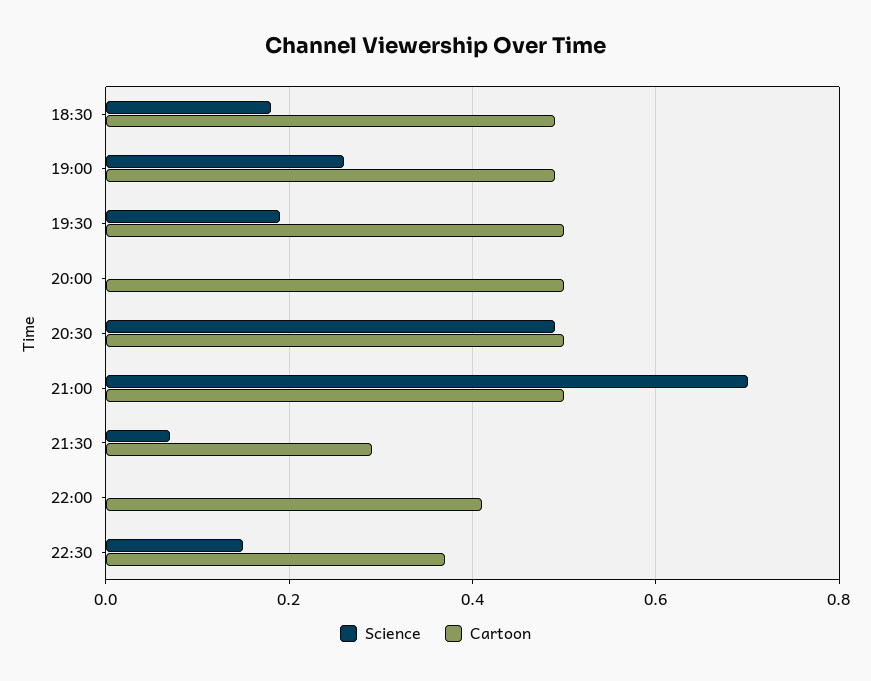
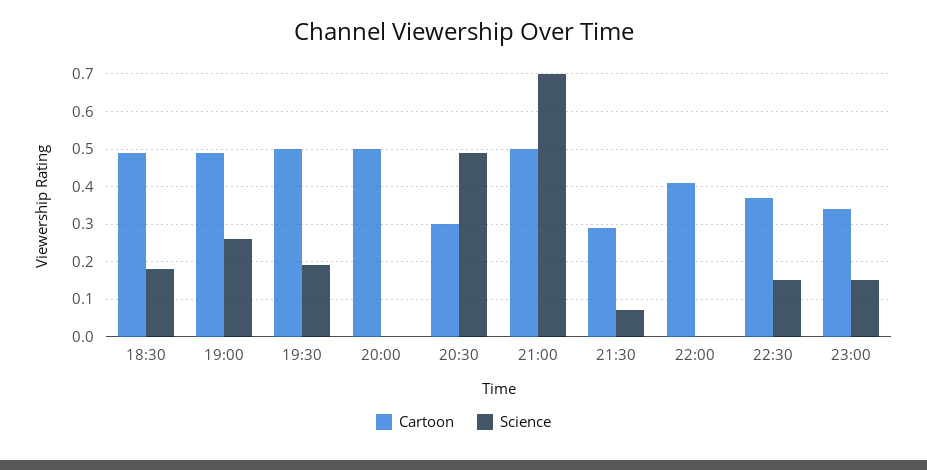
Cartoon, 20:30: 0.5 -> 0.3
Cartoon, 23:00: none -> 0.35
Science, 23:00: none -> 0.15

